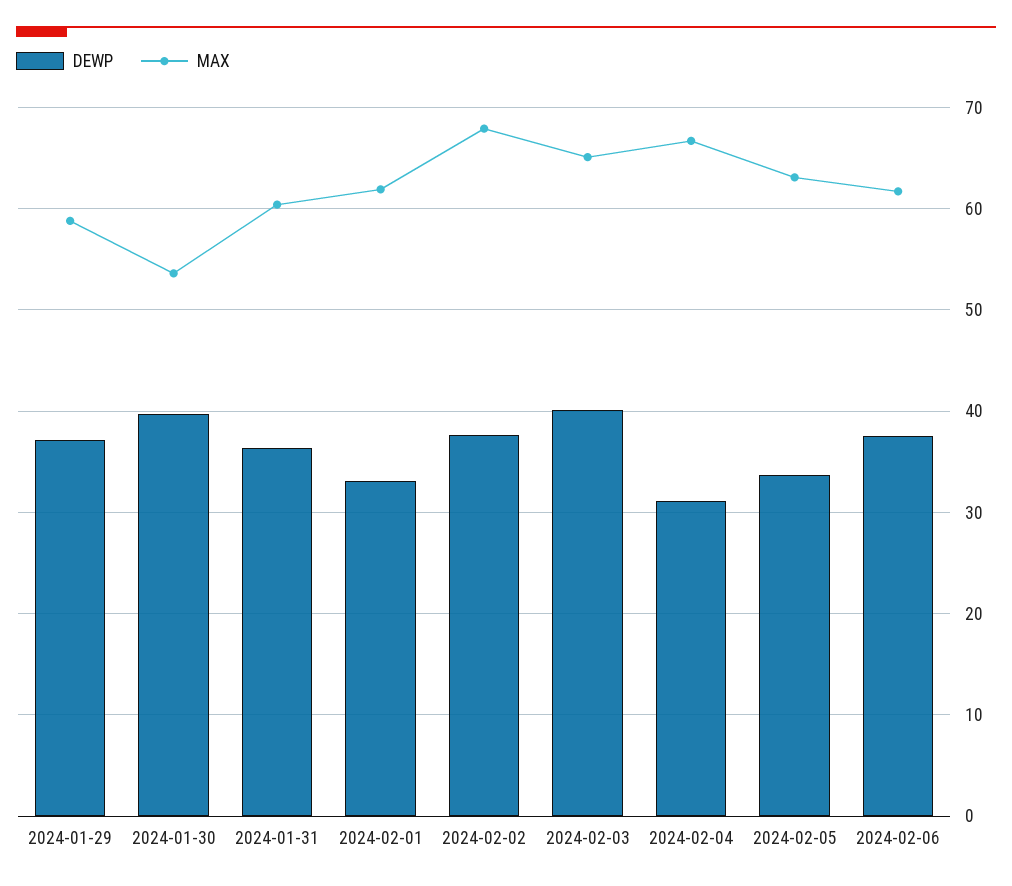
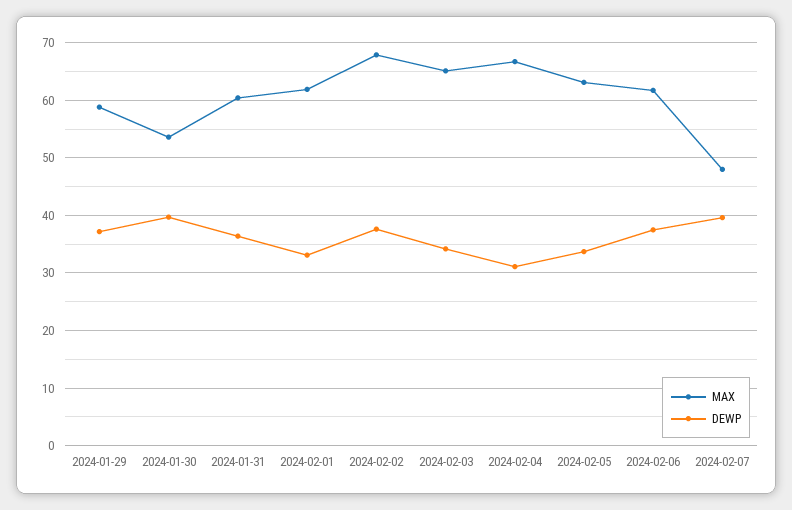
DEWP, 2024-02-03: 40 -> 34
MAX, 2024-02-07: none -> 48
DEWP, 2024-02-07: none -> 40

